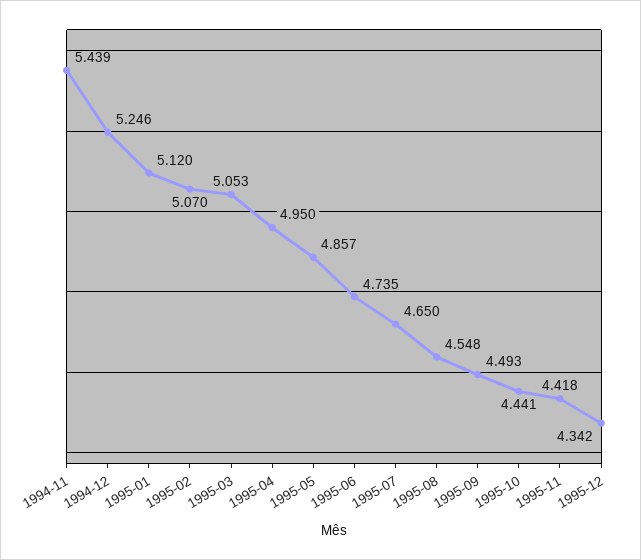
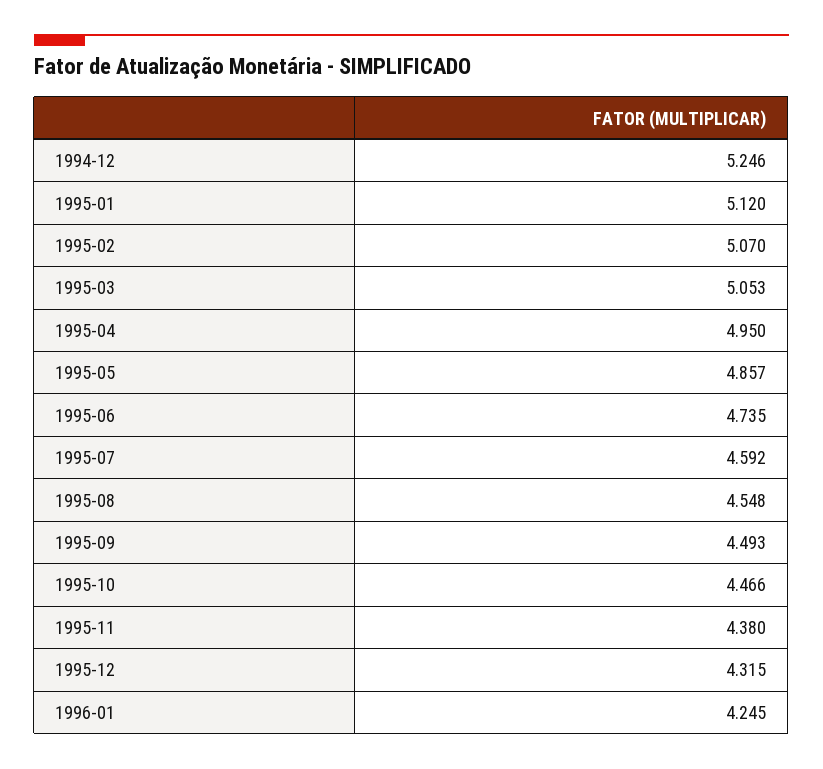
1994-11: 5.439 -> none
1995-07: 4.65 -> 4.592
1995-10: 4.441 -> 4.466
1995-11: 4.418 -> 4.38
1995-12: 4.342 -> 4.315
1996-01: none -> 4.245

